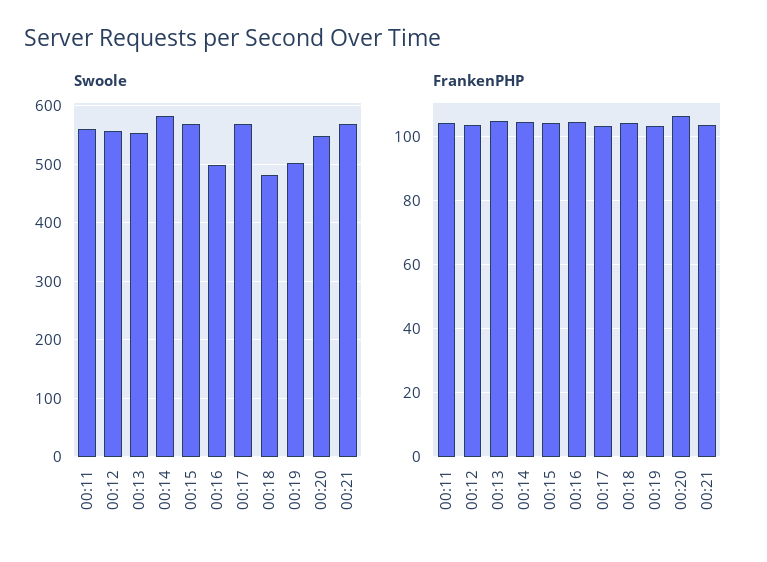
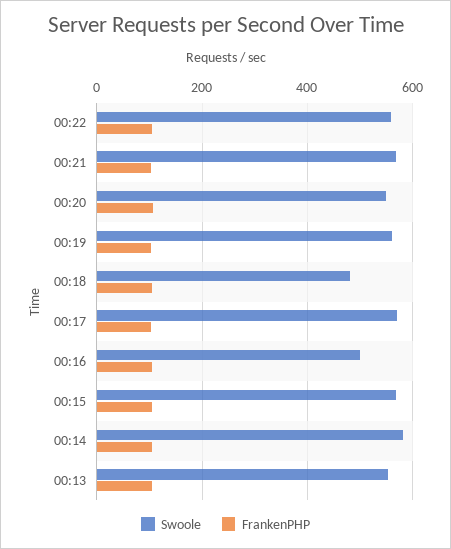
Swoole, 00:11: 560 -> none
Swoole, 00:12: 560 -> none
Swoole, 00:19: 500 -> 560
FrankenPHP, 00:11: 104 -> none
FrankenPHP, 00:12: 104 -> none
Swoole, 00:22: none -> 560
FrankenPHP, 00:22: none -> 100

